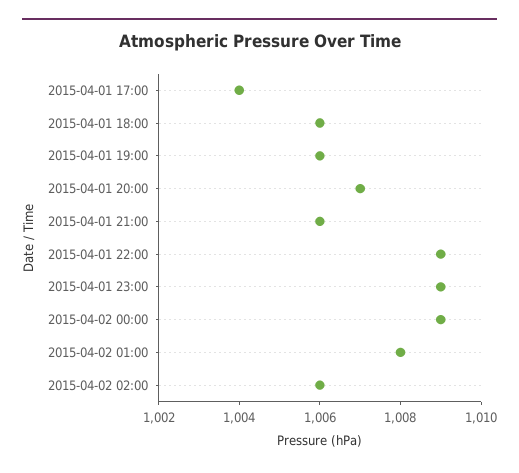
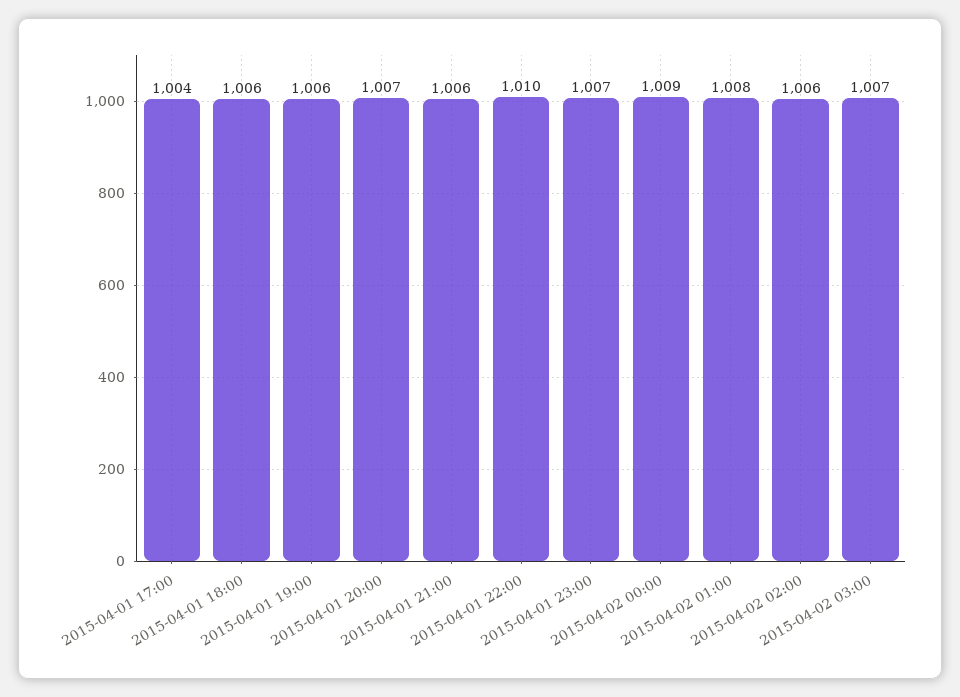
2015-04-01 22:00: 1009 -> 1010
2015-04-01 23:00: 1009 -> 1007
2015-04-02 03:00: none -> 1007

